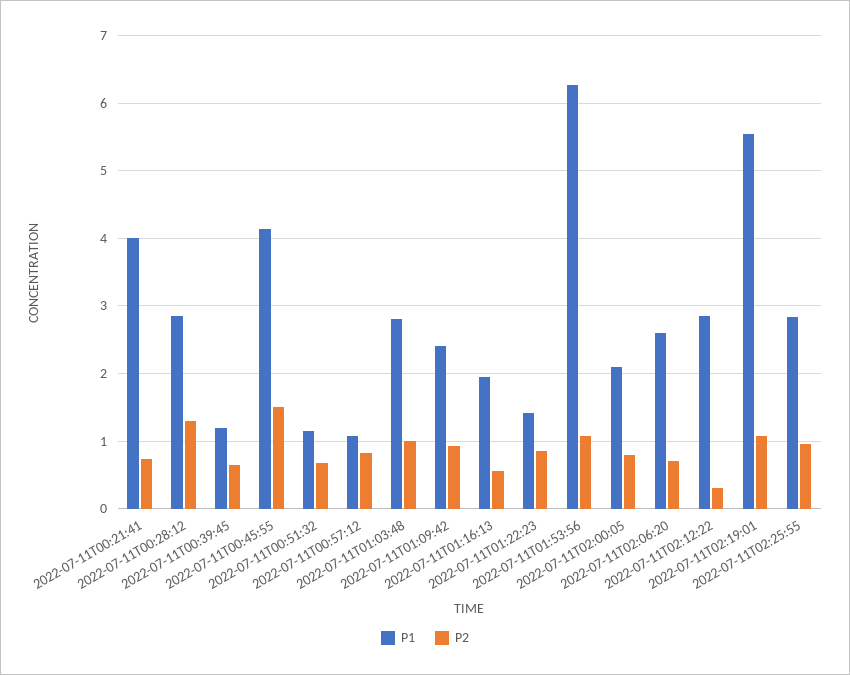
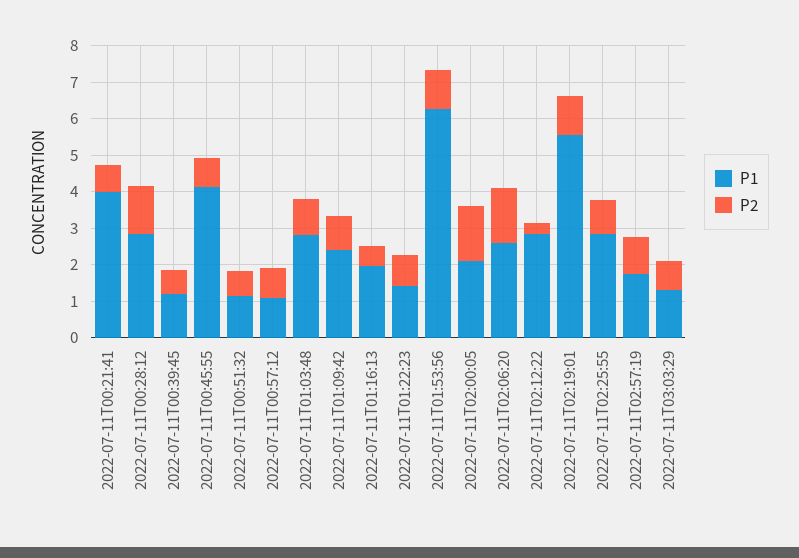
P2, 2022-07-11T00:45:55: 1.5 -> 0.75
P2, 2022-07-11T02:00:05: 0.8 -> 1.5
P2, 2022-07-11T02:06:20: 0.7 -> 1.5
P1, 2022-07-11T02:57:19: none -> 1.75
P2, 2022-07-11T02:57:19: none -> 1
P1, 2022-07-11T03:03:29: none -> 1.25
P2, 2022-07-11T03:03:29: none -> 0.75

